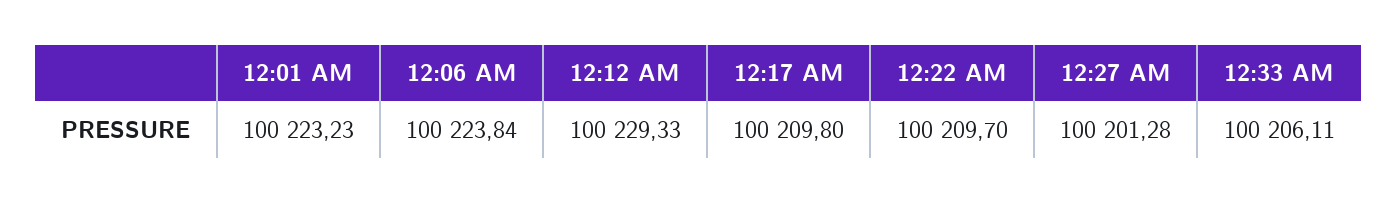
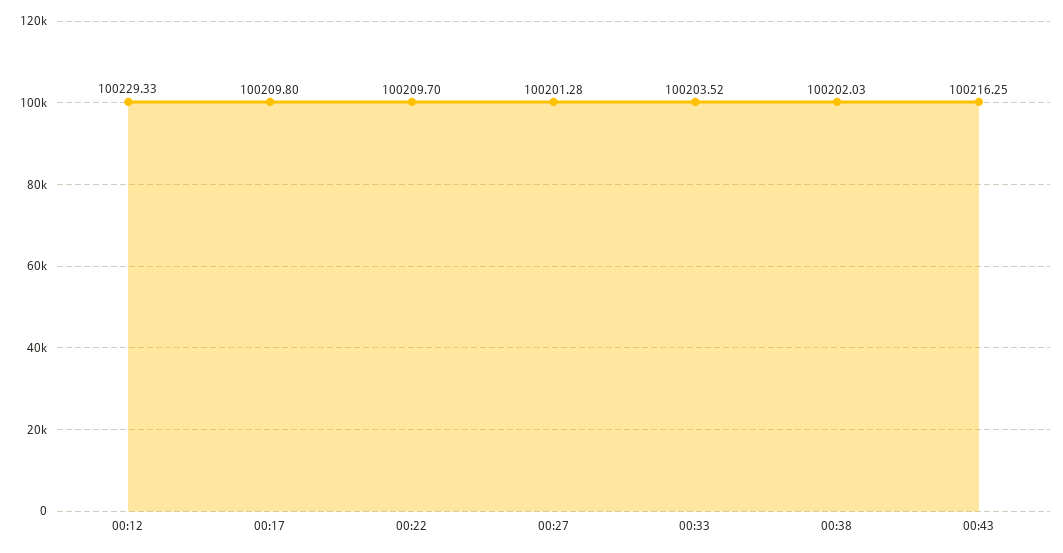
12:01 AM: 100223.23 -> none
12:06 AM: 100223.84 -> none
12:33 AM: 100206.11 -> 100203.52
00:38: none -> 100202.03
00:43: none -> 100216.25

